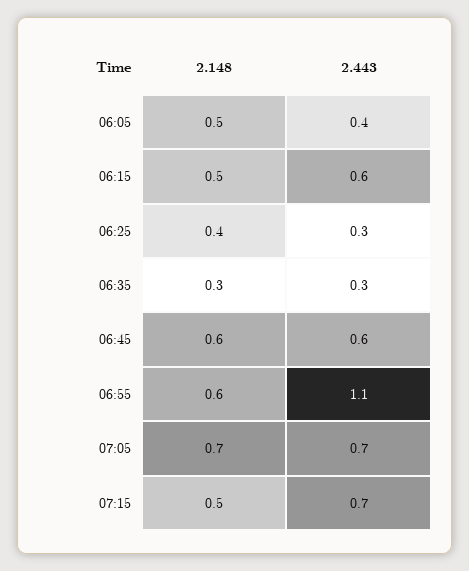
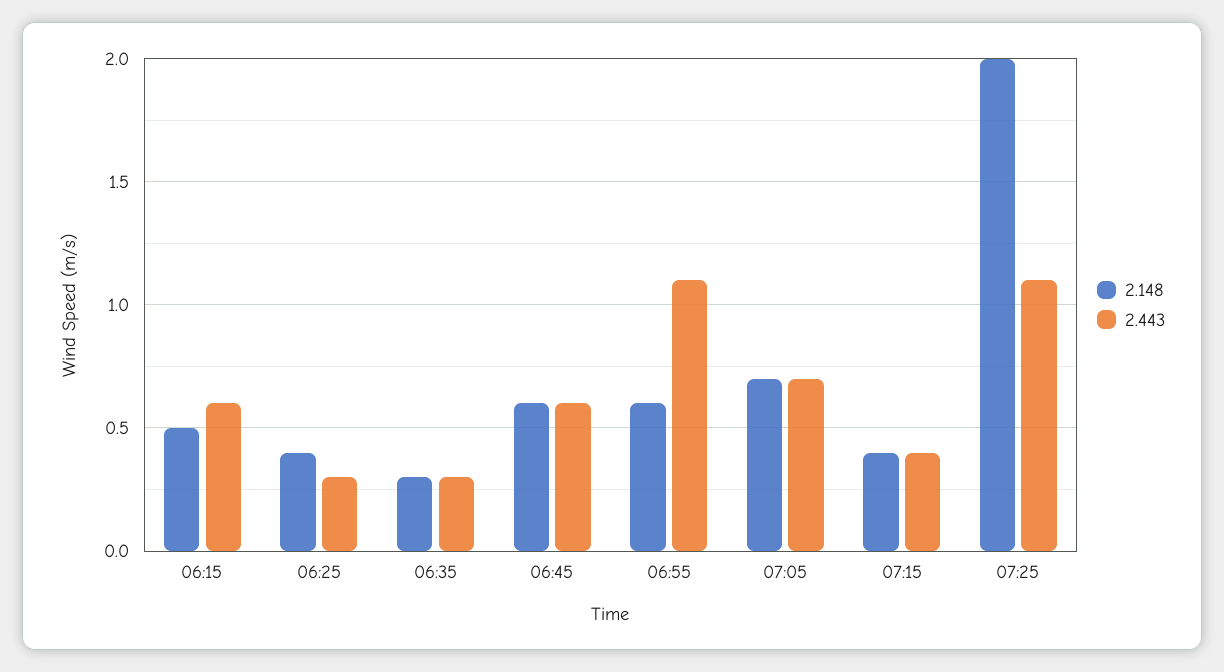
2.148, 06:05: 0.5 -> none
2.443, 06:05: 0.4 -> none
2.148, 07:15: 0.5 -> 0.4
2.443, 07:15: 0.7 -> 0.4
2.148, 07:25: none -> 2
2.443, 07:25: none -> 1.1

